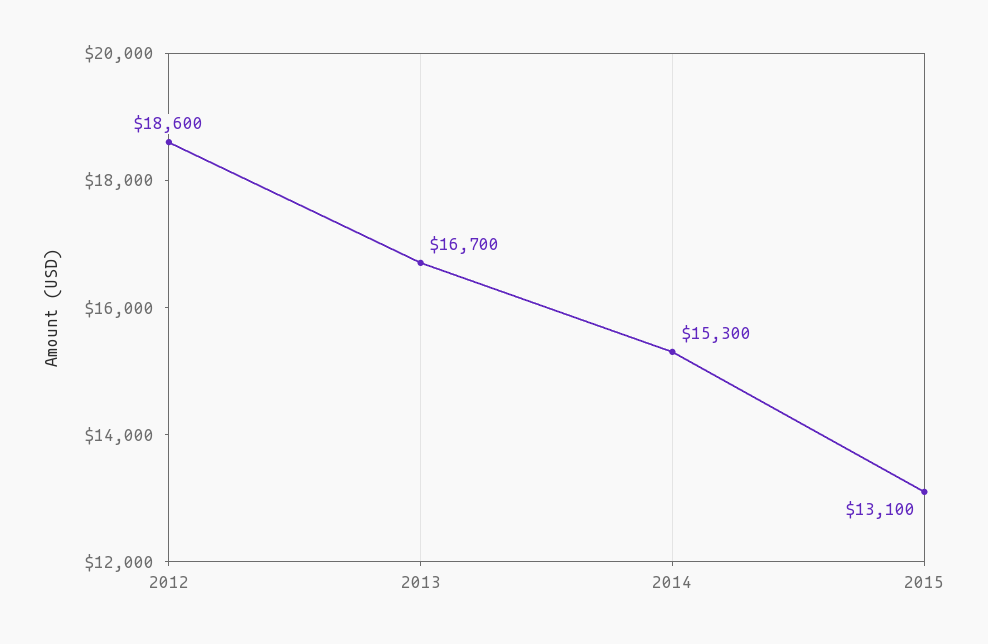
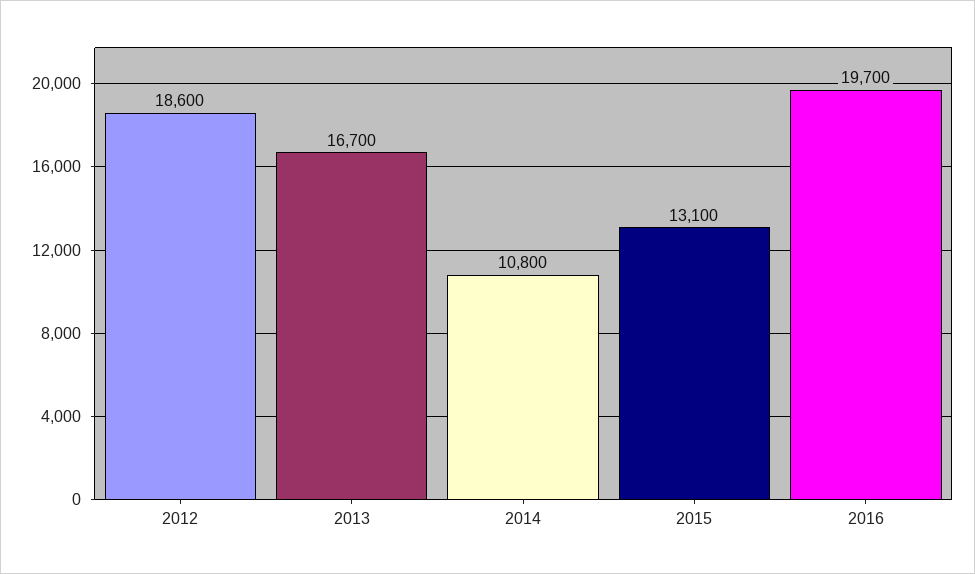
2014: 15300 -> 10800
2016: none -> 19700

